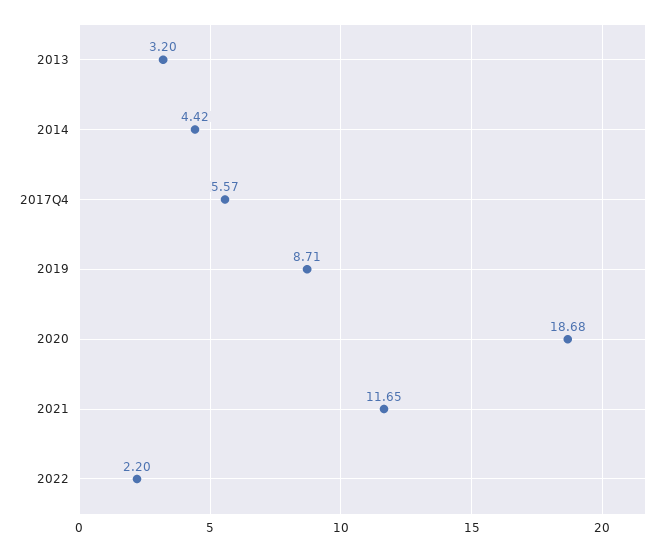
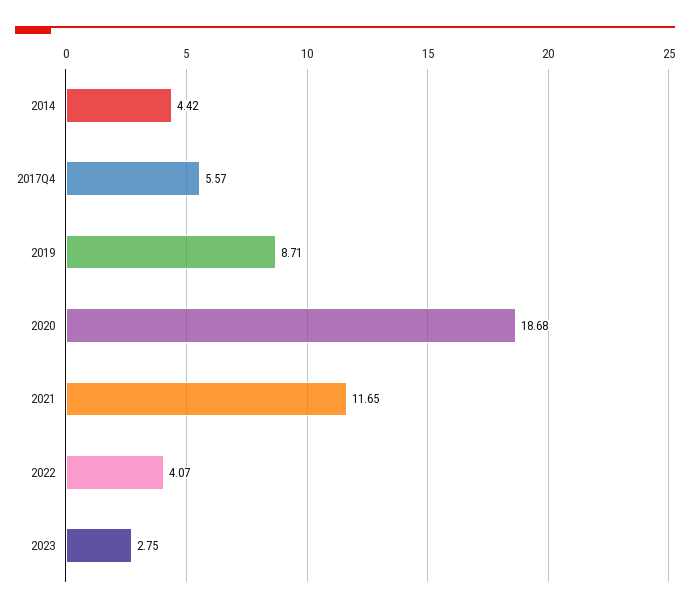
2013: 3.2 -> none
2022: 2.2 -> 4.07
2023: none -> 2.75

